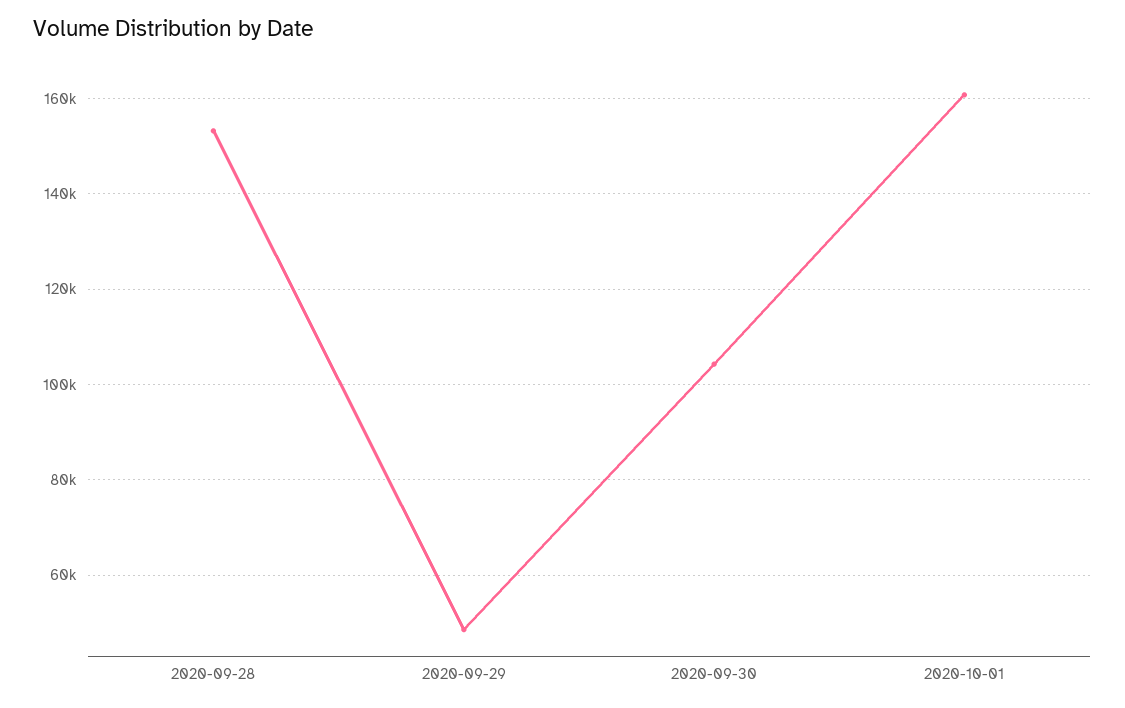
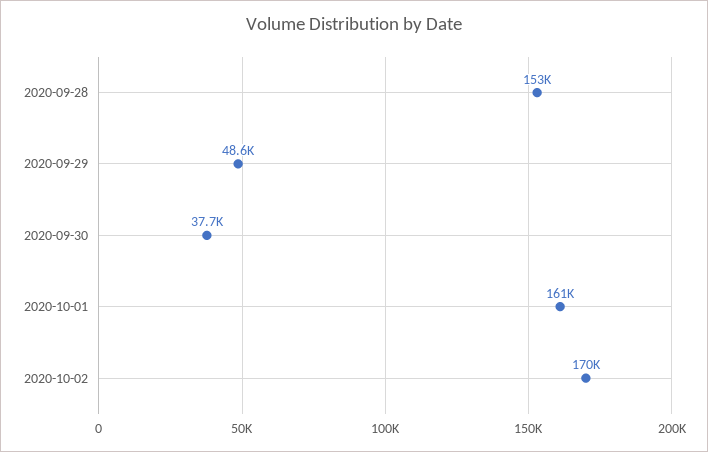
2020-09-30: 104000 -> 37700
2020-10-02: none -> 170000

